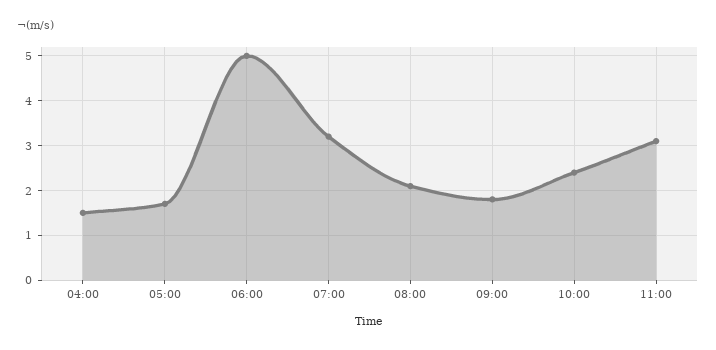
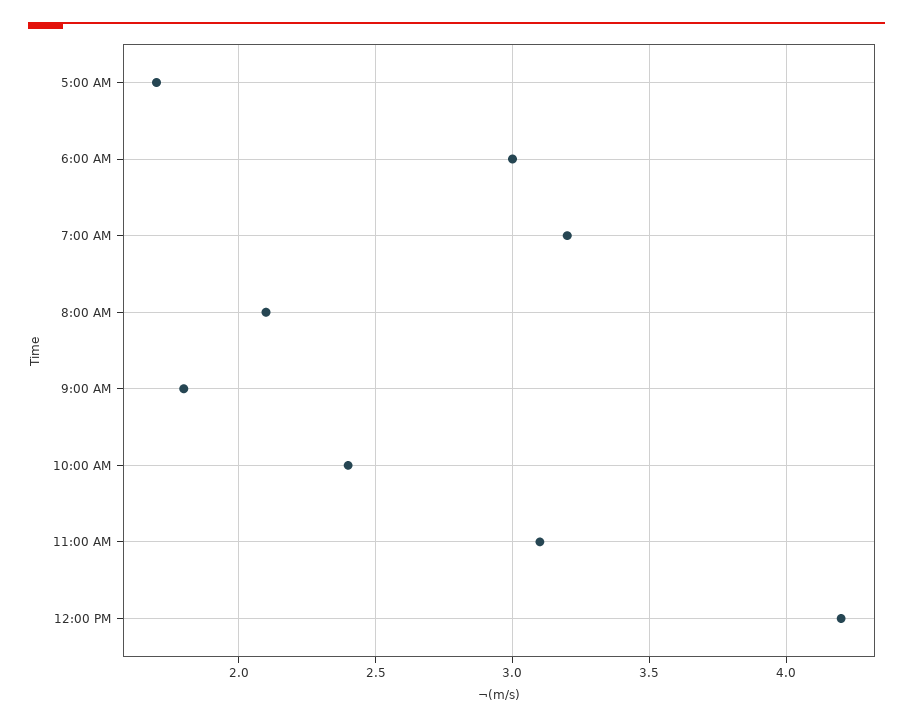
04:00: 1.5 -> none
06:00: 5 -> 3
12:00 PM: none -> 4.2

